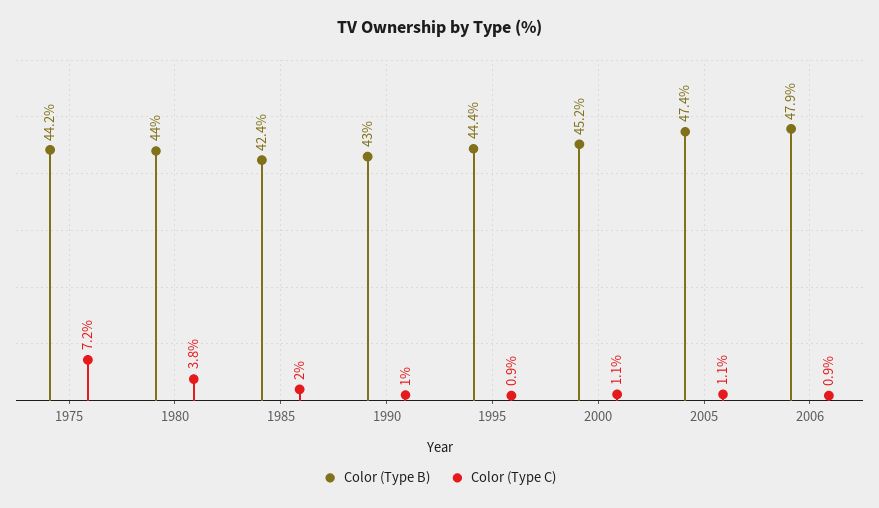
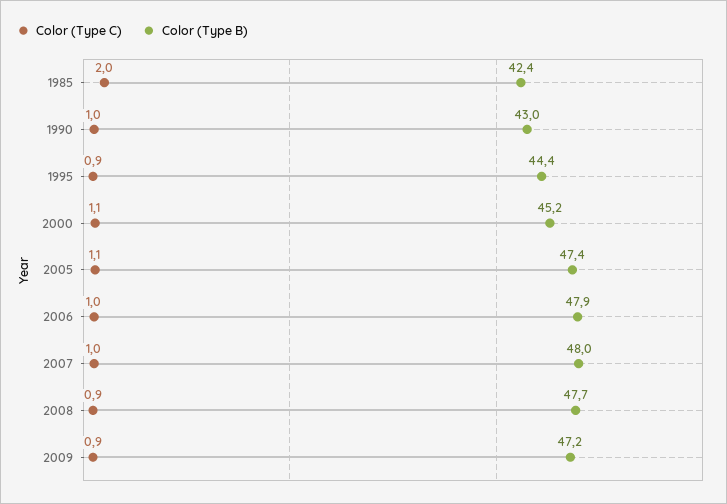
Color (Type B), 1975: 44.2 -> none
Color (Type C), 1975: 7.2 -> none
Color (Type B), 1980: 44 -> none
Color (Type C), 1980: 3.8 -> none
Color (Type C), 2006: 0.9 -> 1
Color (Type C), 2007: none -> 1
Color (Type B), 2007: none -> 48
Color (Type C), 2008: none -> 0.9
Color (Type B), 2008: none -> 47.7
Color (Type C), 2009: none -> 0.9
Color (Type B), 2009: none -> 47.2

